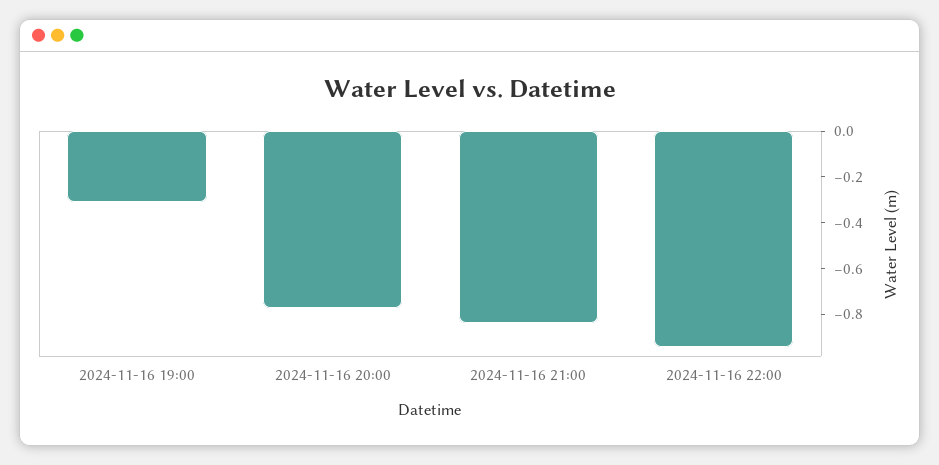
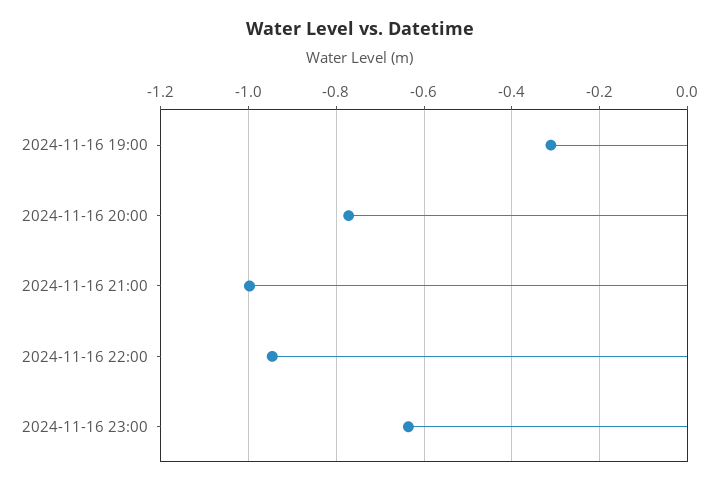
2024-11-16 21:00: -0.85 -> -1
2024-11-16 23:00: none -> -0.64

